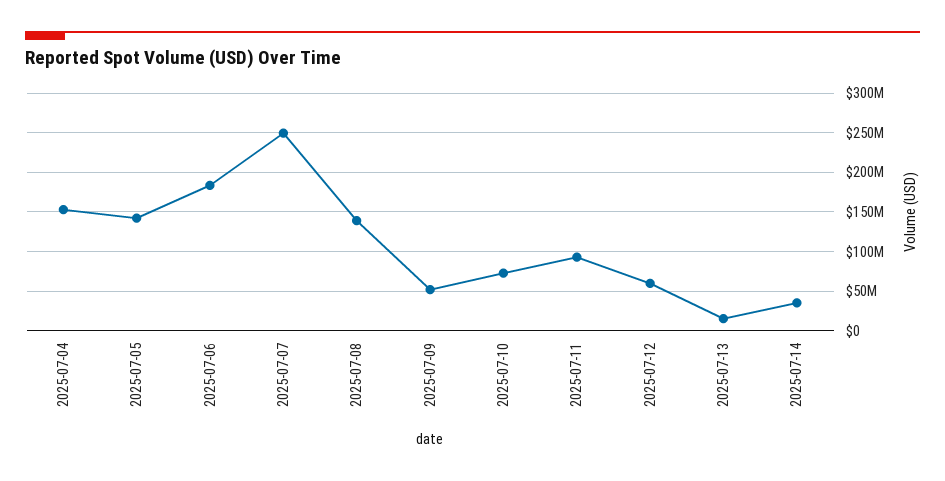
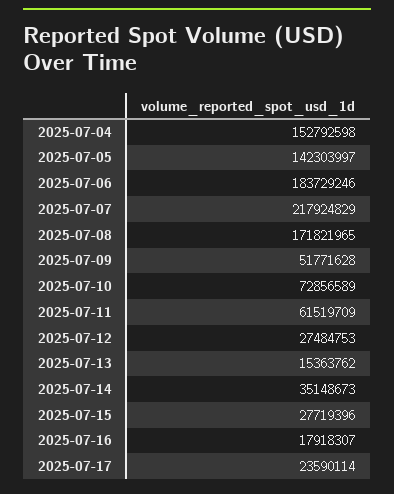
2025-07-07: 250000000 -> 217924829
2025-07-08: 140000000 -> 171821965
2025-07-11: 90000000 -> 61519709
2025-07-12: 60000000 -> 27484753
2025-07-15: none -> 27719396
2025-07-16: none -> 17918307
2025-07-17: none -> 23590114

